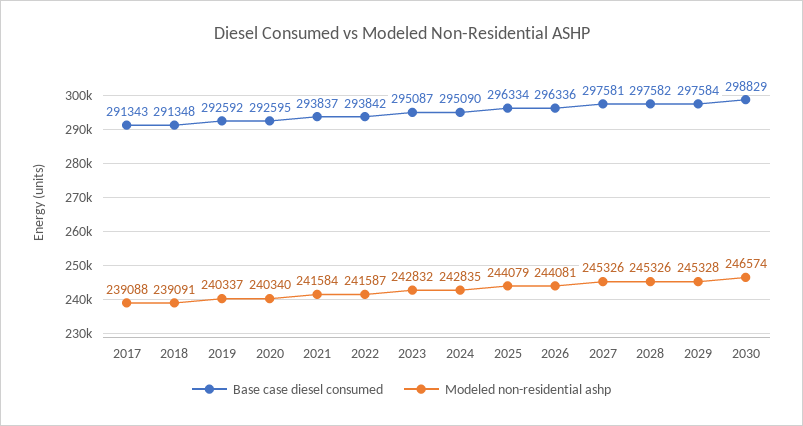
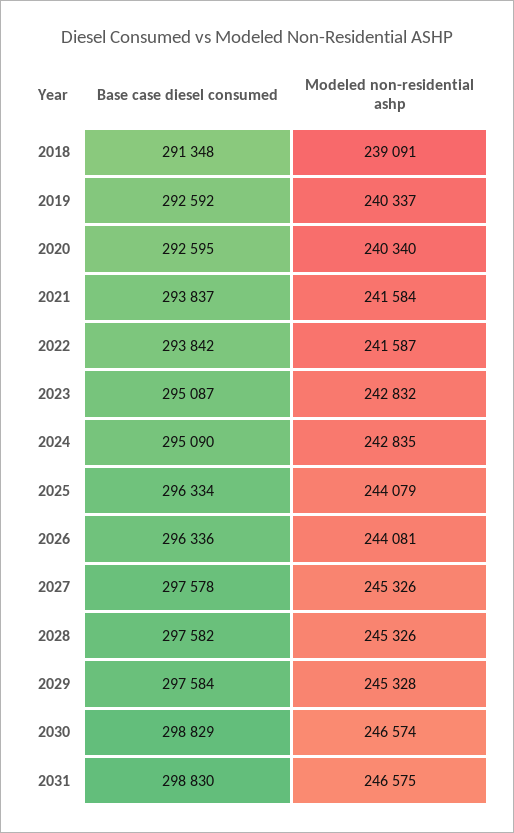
Base case diesel consumed, 2017: 291343 -> none
Modeled non-residential ashp, 2017: 239088 -> none
Base case diesel consumed, 2027: 297581 -> 297578
Base case diesel consumed, 2031: none -> 298830
Modeled non-residential ashp, 2031: none -> 246575

